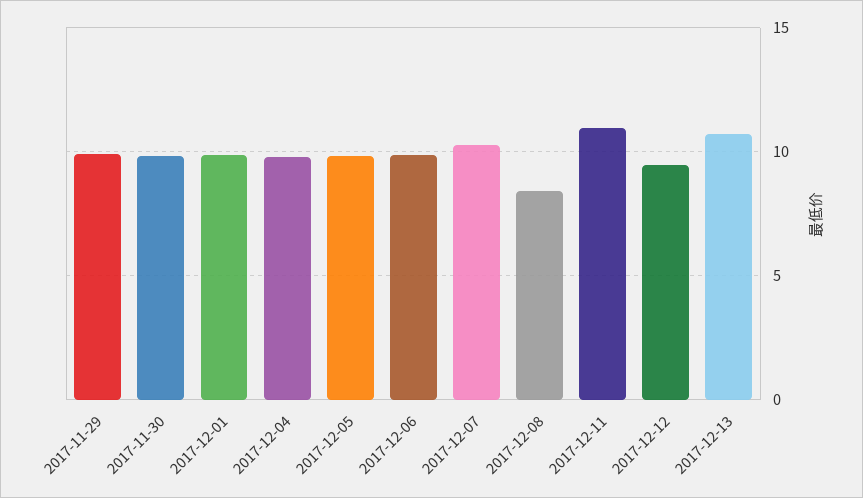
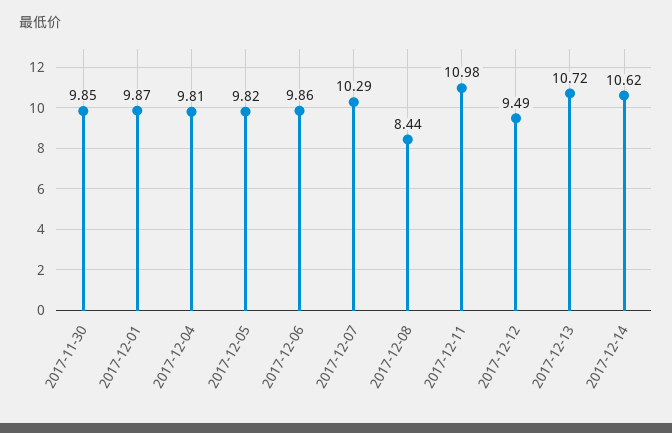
2017-11-29: 10 -> none
2017-12-14: none -> 10.62

